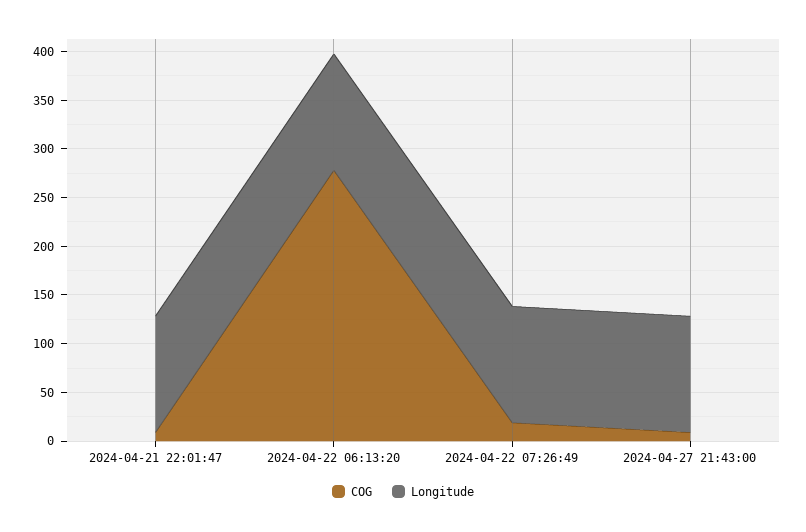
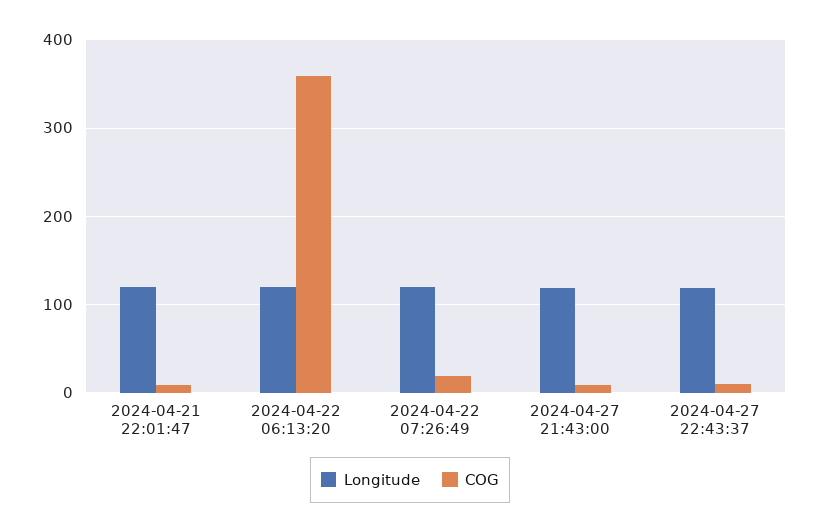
COG, 2024-04-22 06:13:20: 280 -> 360
Longitude, 2024-04-27 22:43:37: none -> 120
COG, 2024-04-27 22:43:37: none -> 10

